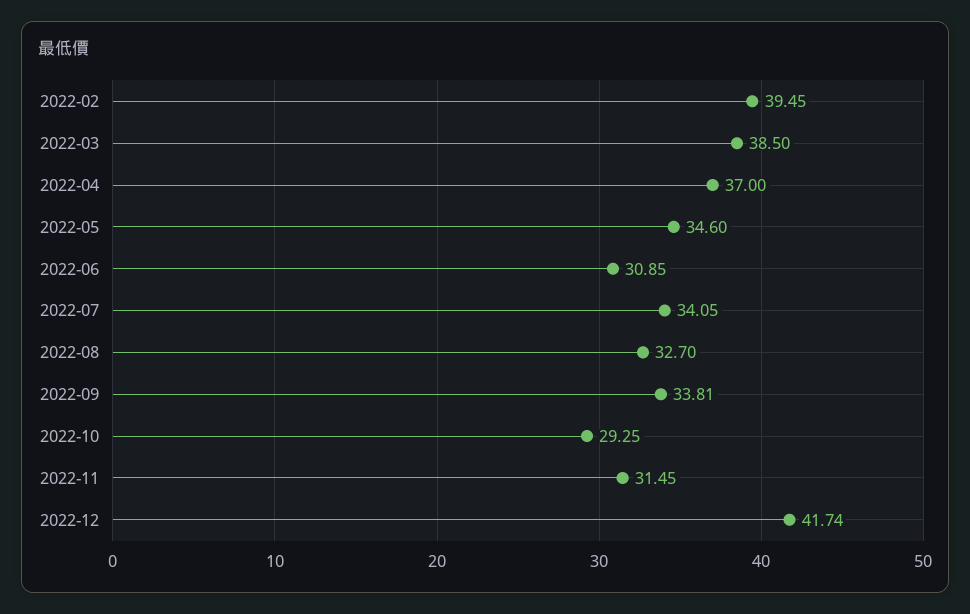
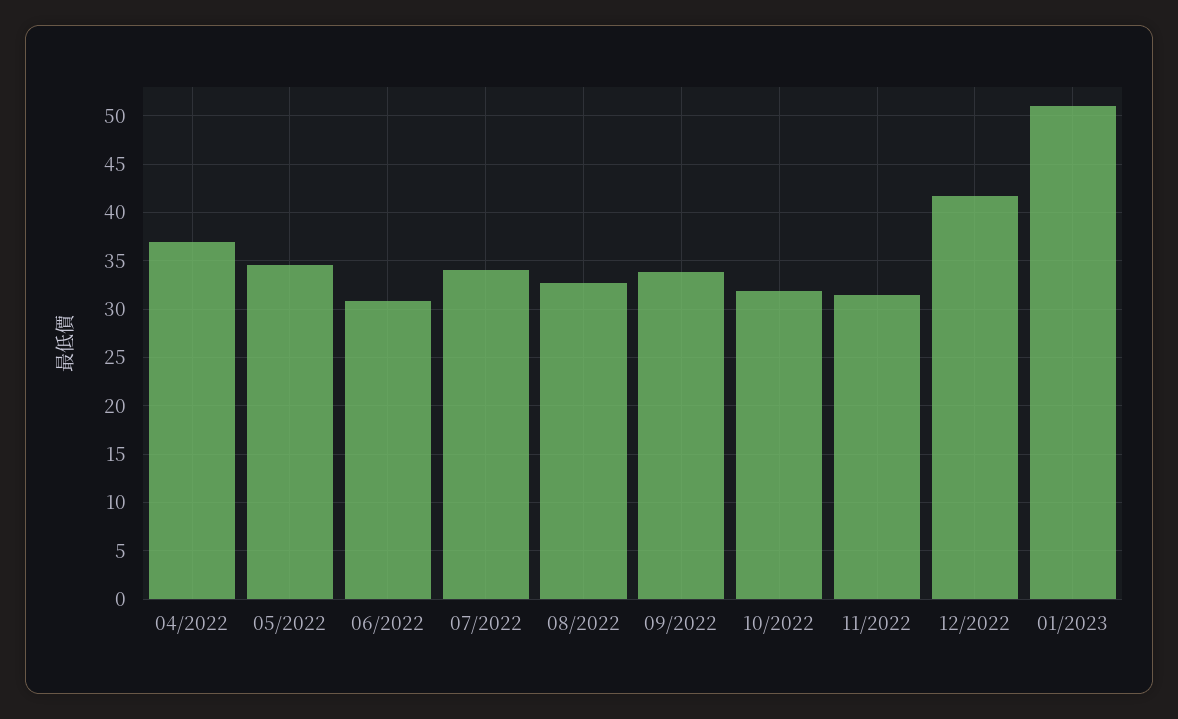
2022-02: 39.45 -> none
2022-03: 38.5 -> none
2022-10: 29.25 -> 32
01/2023: none -> 51

